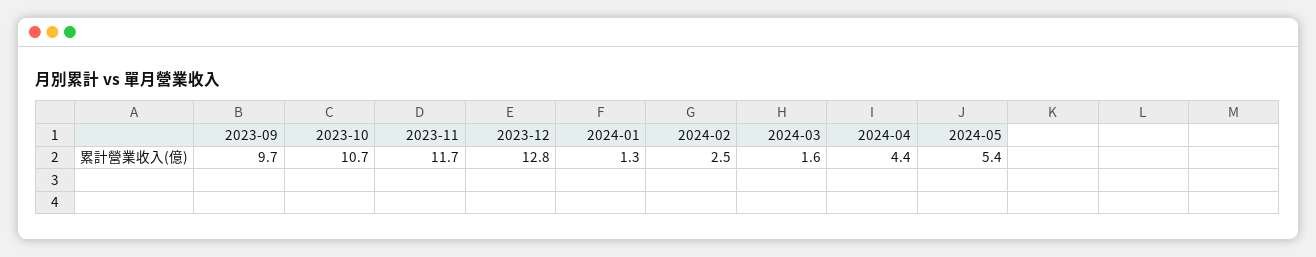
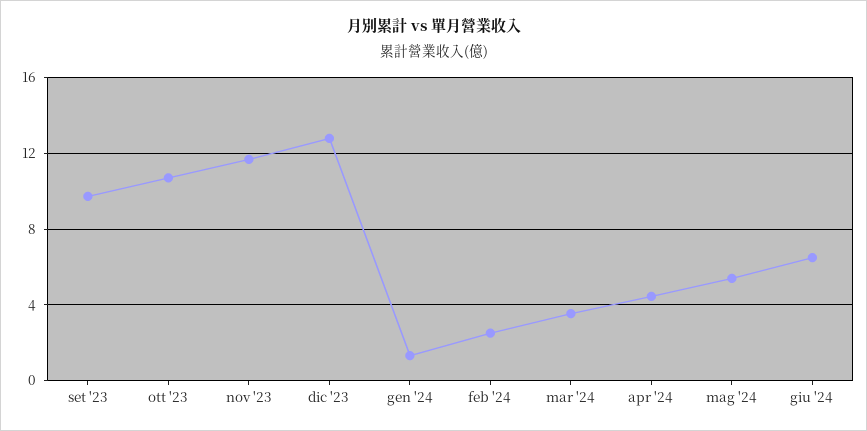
2024-03: 1.6 -> 3.5
giu '24: none -> 6.5

